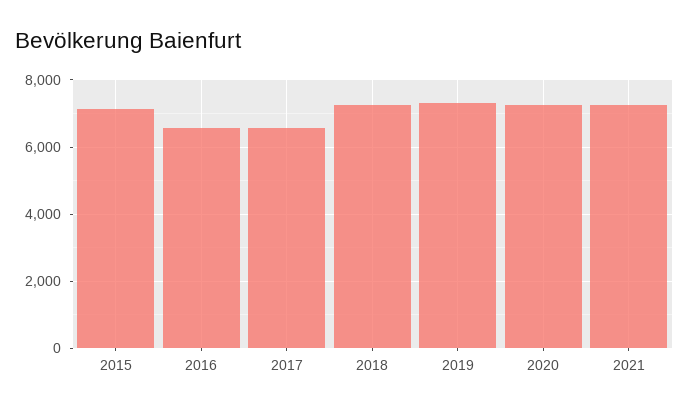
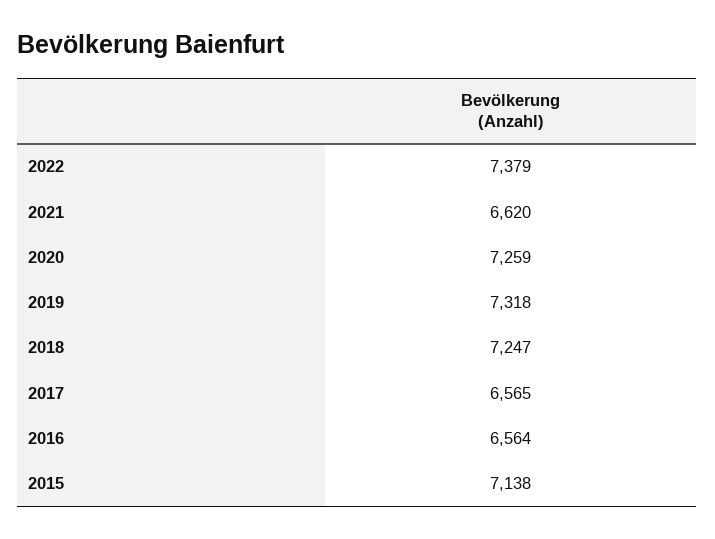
2021: 7200 -> 6620
2022: none -> 7379

